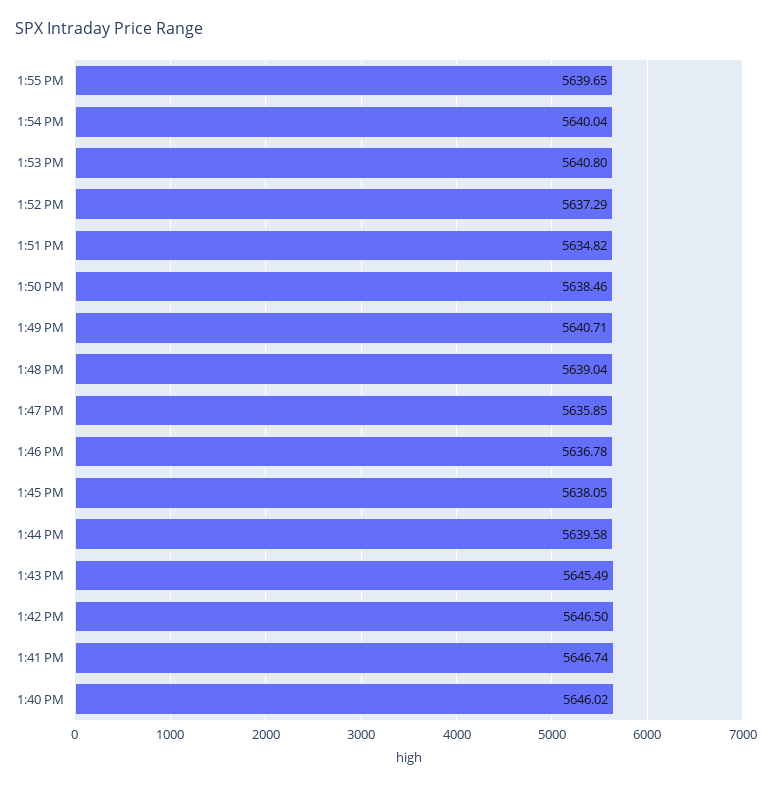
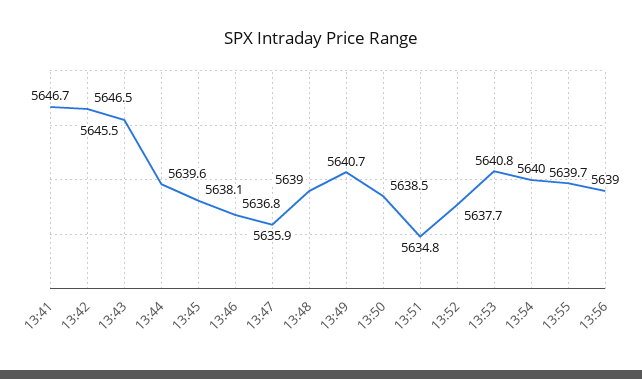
1:52 PM: 5637.29 -> 5637.7
1:40 PM: 5646.02 -> none
13:56: none -> 5639

